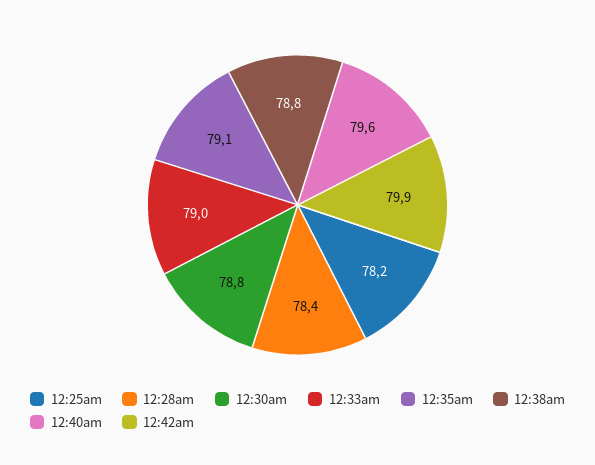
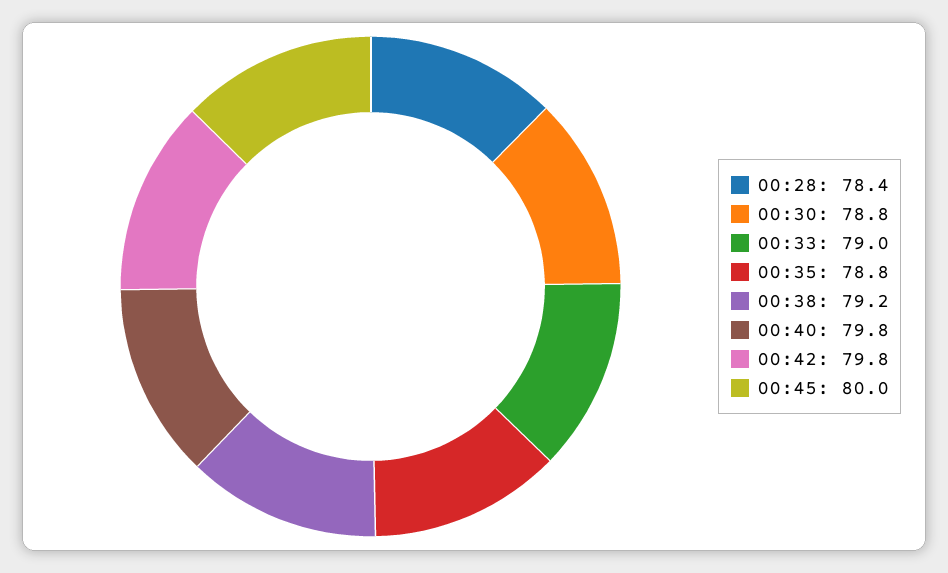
12:25am: 78.2 -> none
12:35am: 79.1 -> 78.8
12:38am: 78.8 -> 79.2
12:40am: 79.6 -> 79.8
12:42am: 79.9 -> 79.8
00:45: none -> 80

